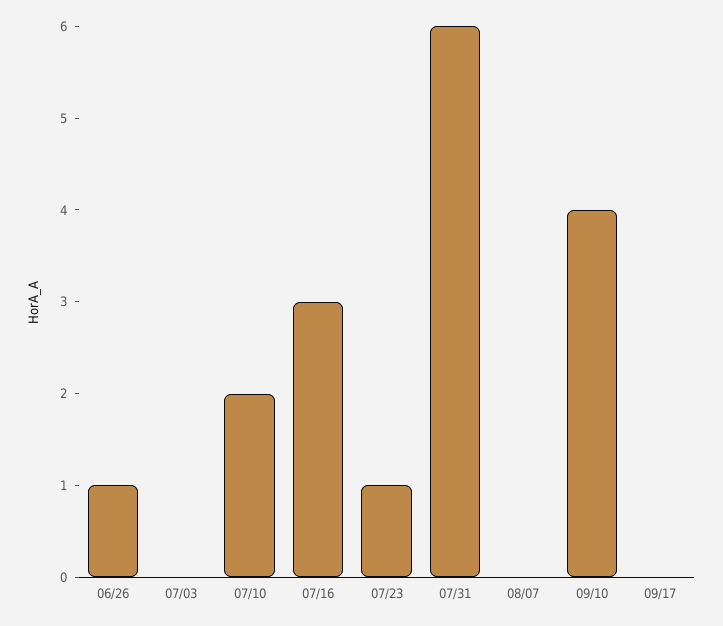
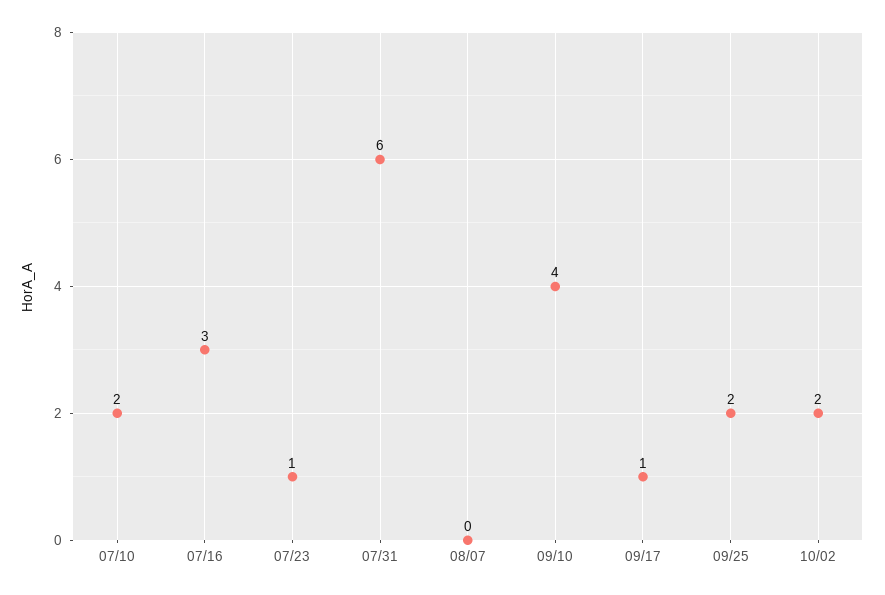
06/26: 1 -> none
07/03: 0 -> none
09/17: 0 -> 1
09/25: none -> 2
10/02: none -> 2

